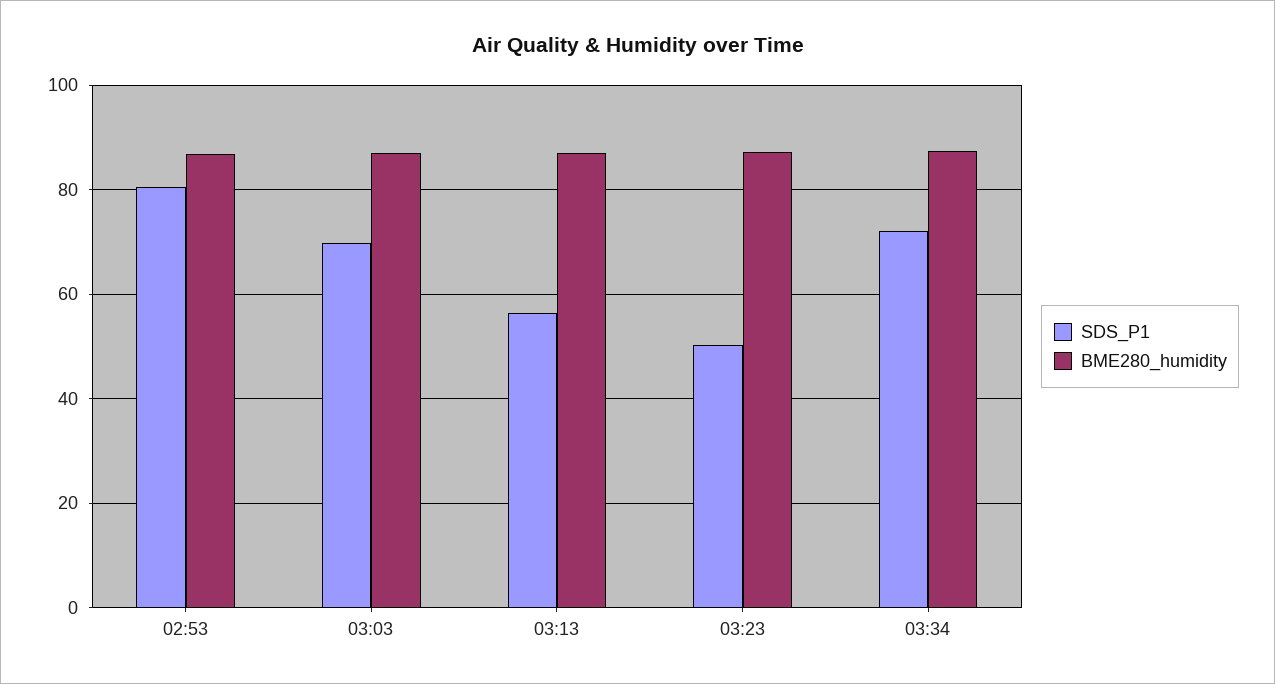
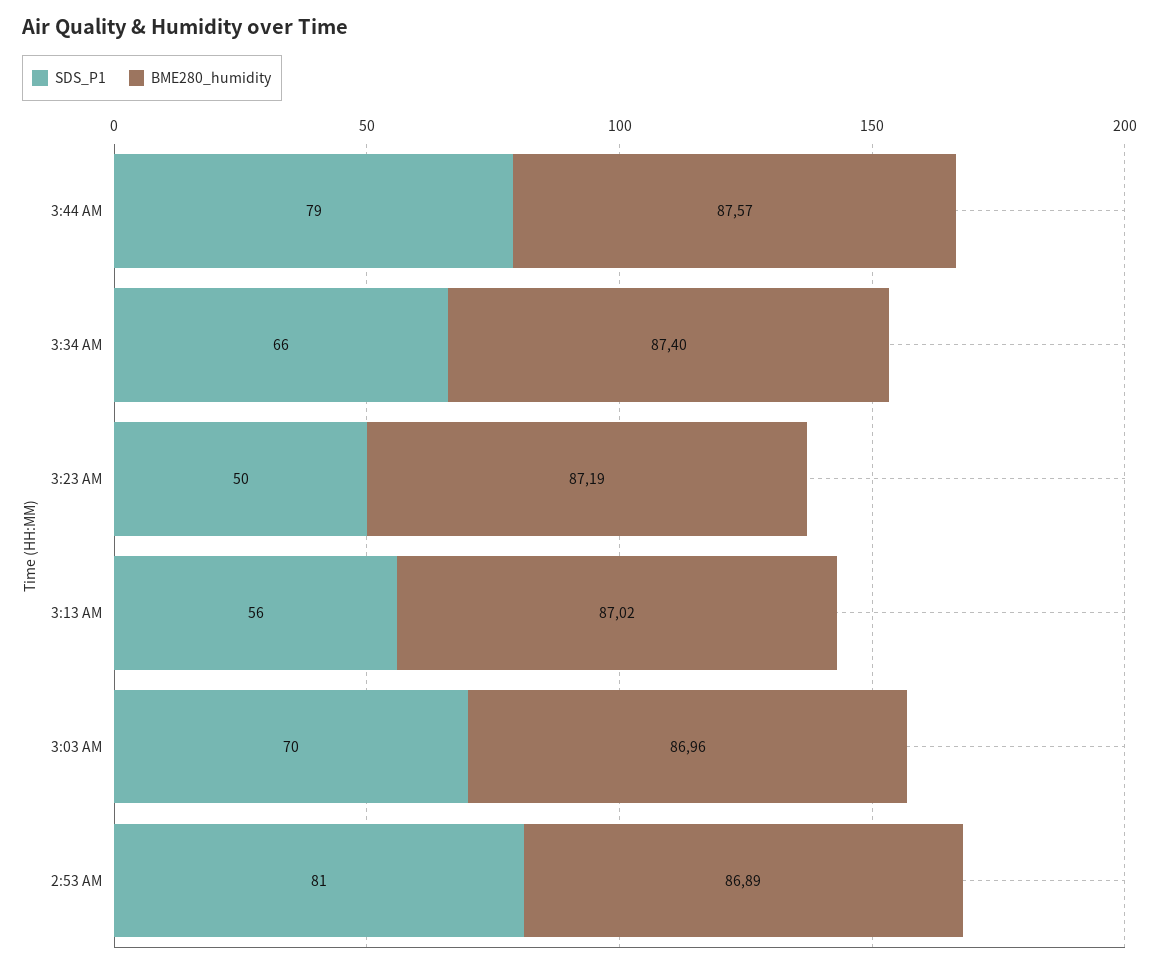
SDS_P1, 03:34: 72 -> 66
SDS_P1, 3:44 AM: none -> 79
BME280_humidity, 3:44 AM: none -> 87.57

